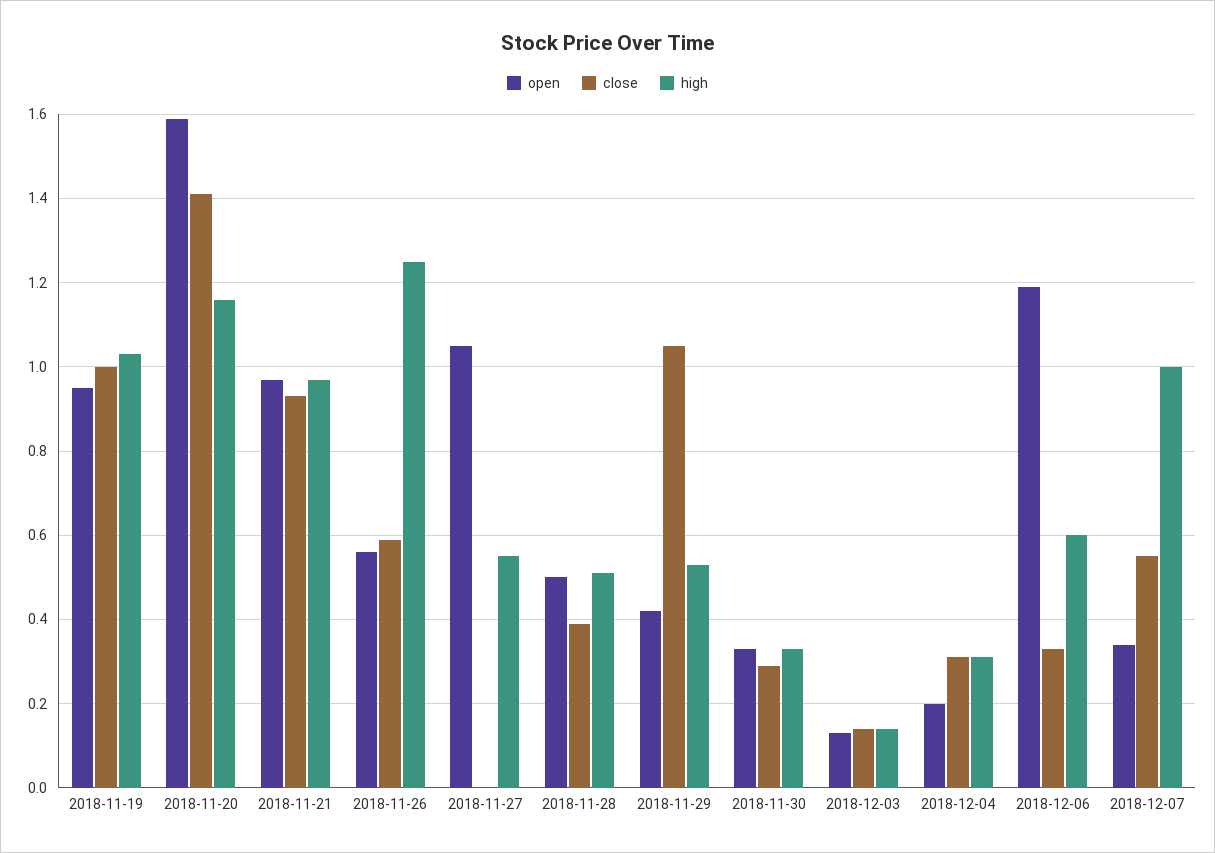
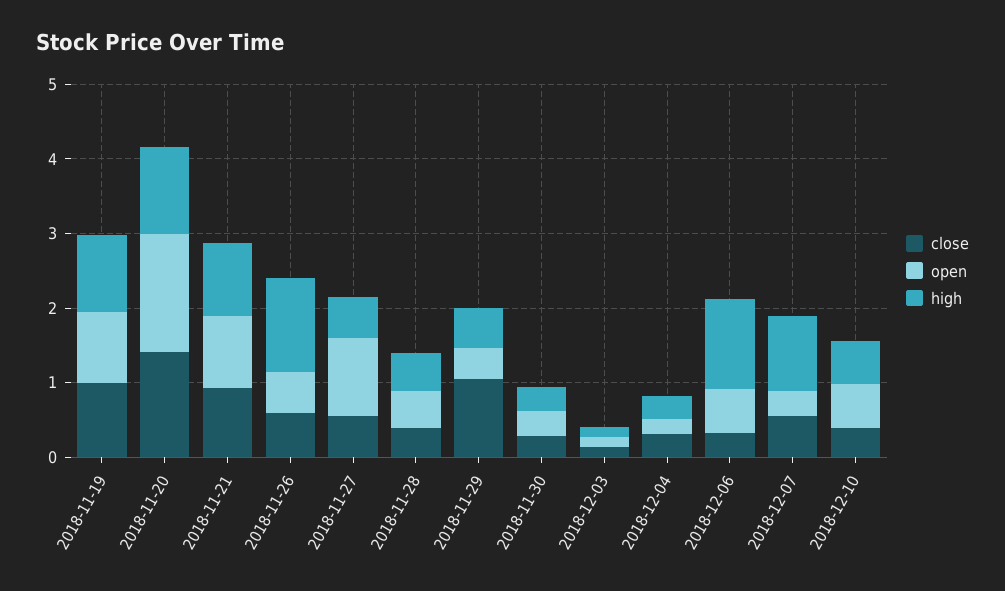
close, 2018-11-27: 0 -> 0.6
open, 2018-12-06: 1.2 -> 0.6
high, 2018-12-06: 0.6 -> 1.2
close, 2018-12-10: none -> 0.4
open, 2018-12-10: none -> 0.6
high, 2018-12-10: none -> 0.6

